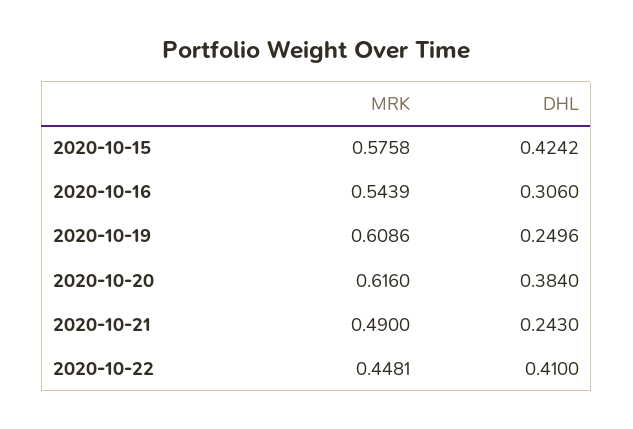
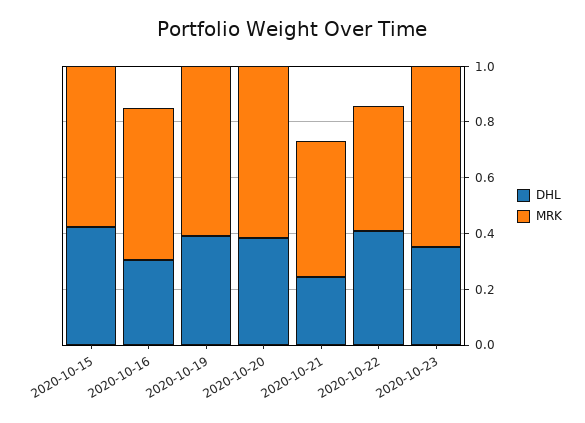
DHL, 2020-10-19: 0.2496 -> 0.4
DHL, 2020-10-23: none -> 0.35
MRK, 2020-10-23: none -> 0.65

